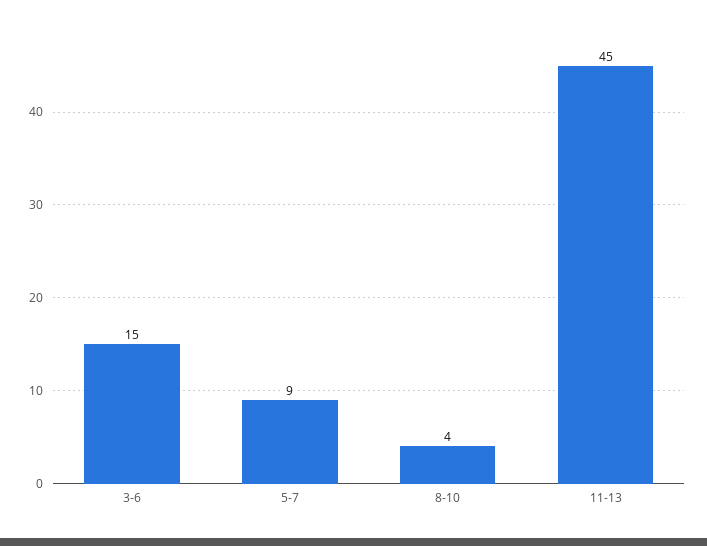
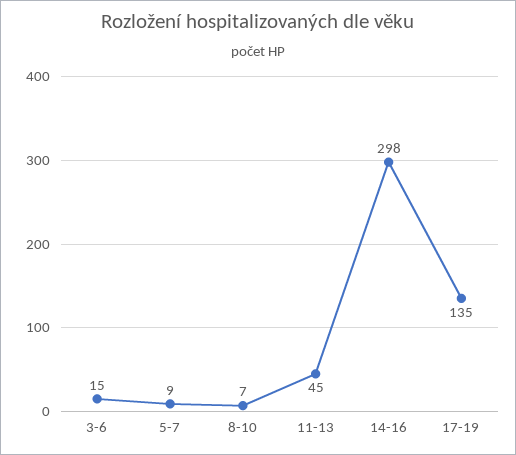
8-10: 4 -> 7
14-16: none -> 298
17-19: none -> 135

